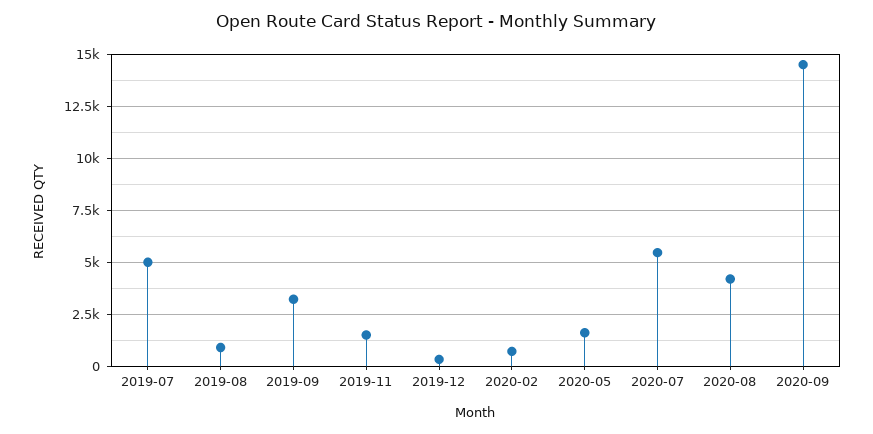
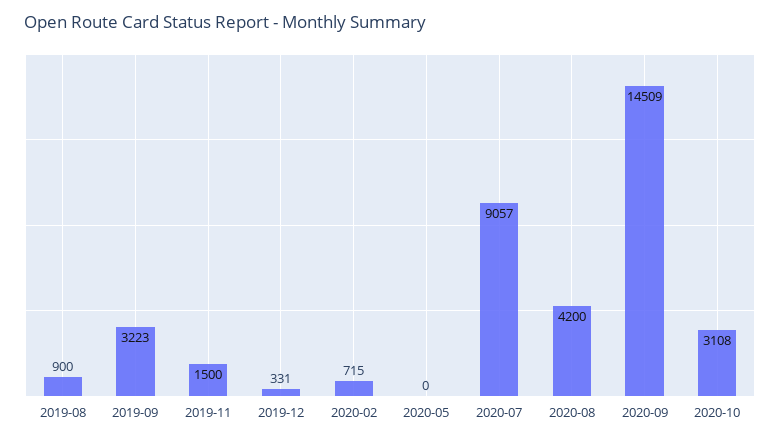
2019-07: 5000 -> none
2020-05: 1500 -> 0
2020-07: 5500 -> 9057
2020-10: none -> 3108

